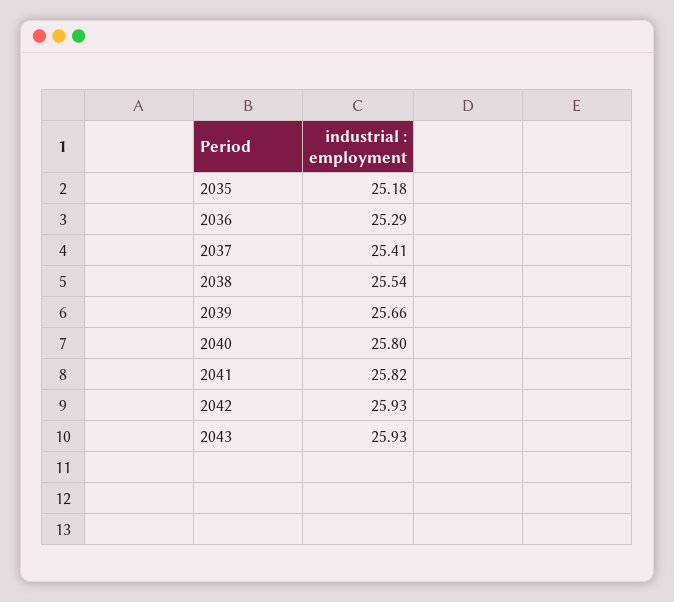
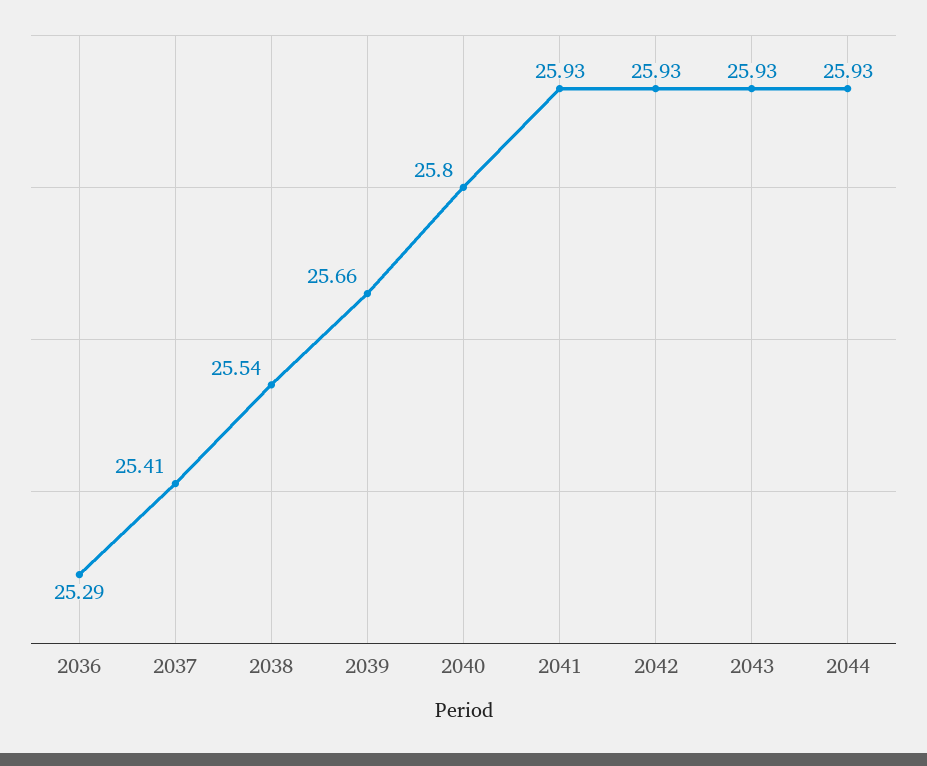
2035: 25.18 -> none
2041: 25.82 -> 25.93
2044: none -> 25.93

